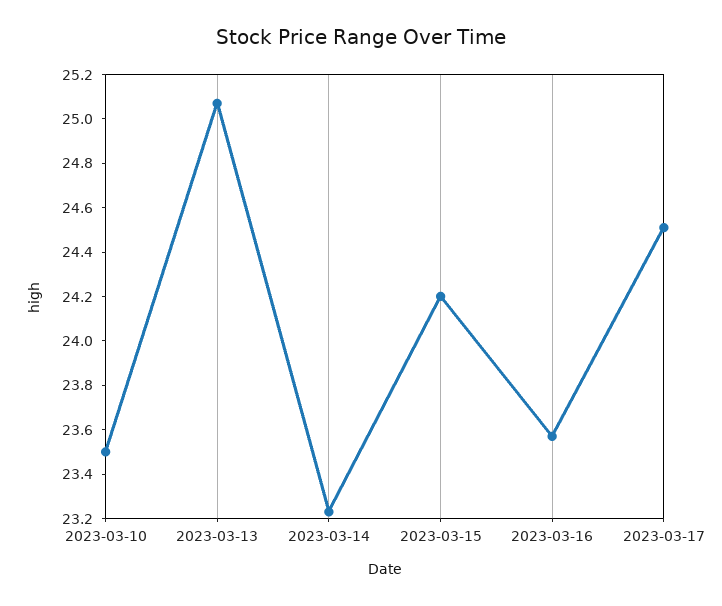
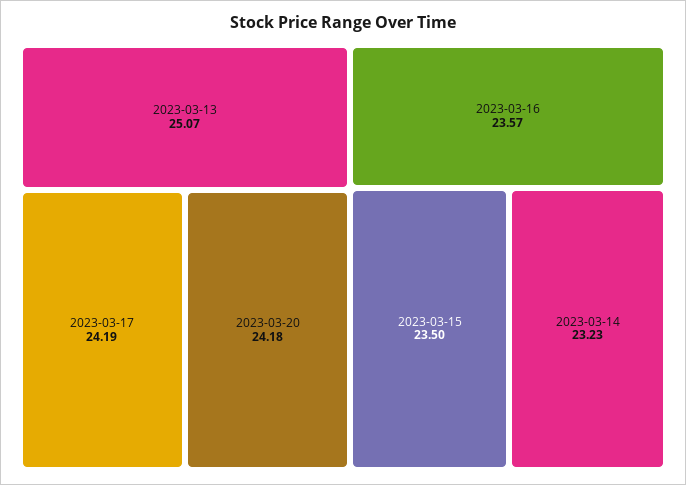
2023-03-10: 23.5 -> none
2023-03-15: 24.2 -> 23.5
2023-03-17: 24.5 -> 24.19
2023-03-20: none -> 24.18

